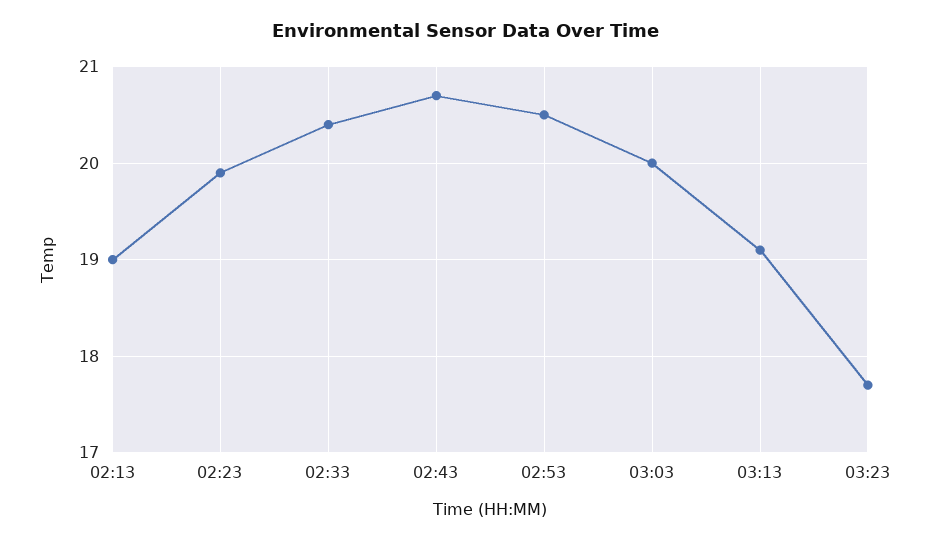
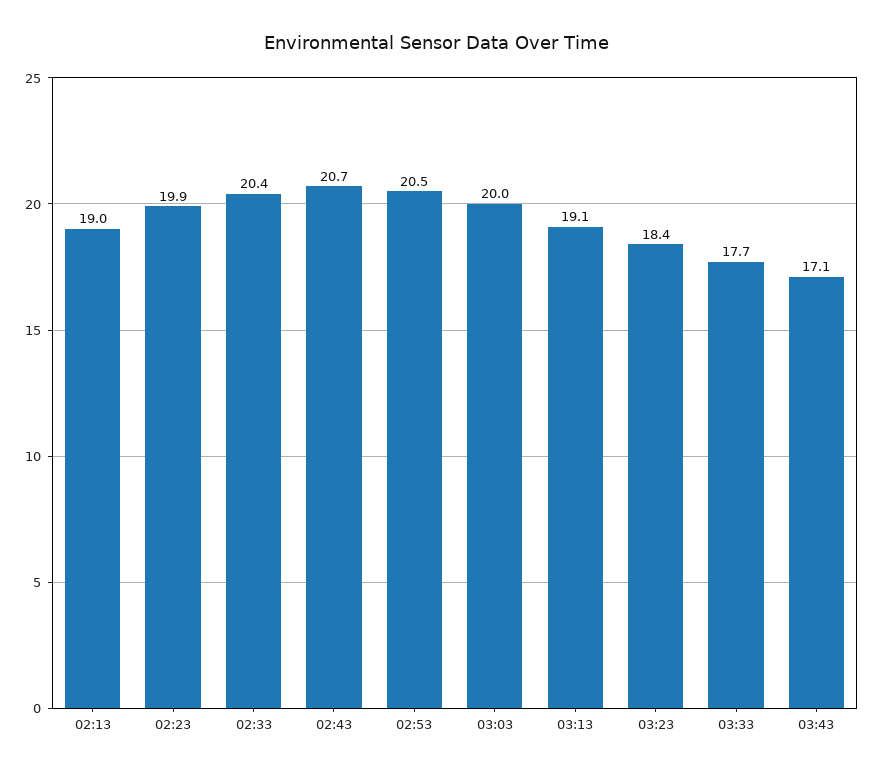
03:23: 17.7 -> 18.4
03:33: none -> 17.7
03:43: none -> 17.1

